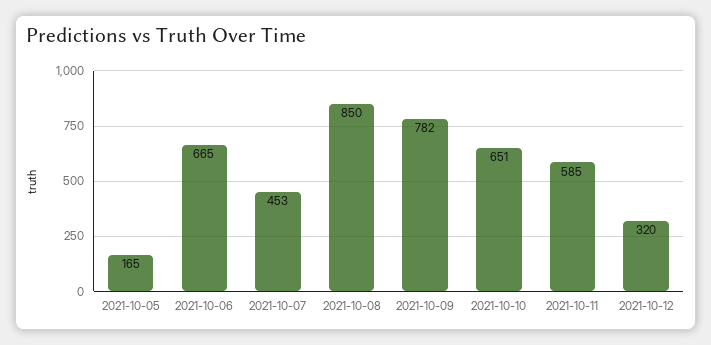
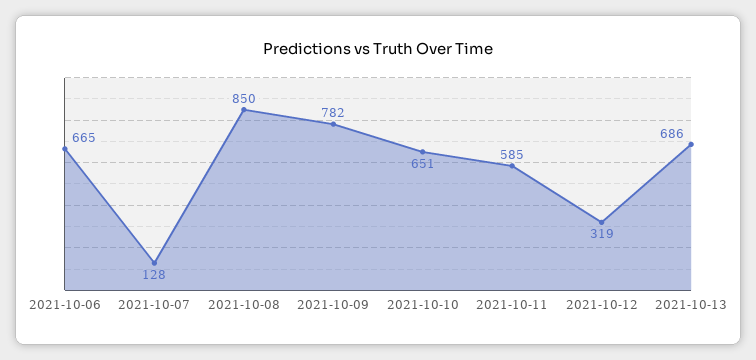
2021-10-05: 165 -> none
2021-10-07: 453 -> 128
2021-10-12: 320 -> 319
2021-10-13: none -> 686

